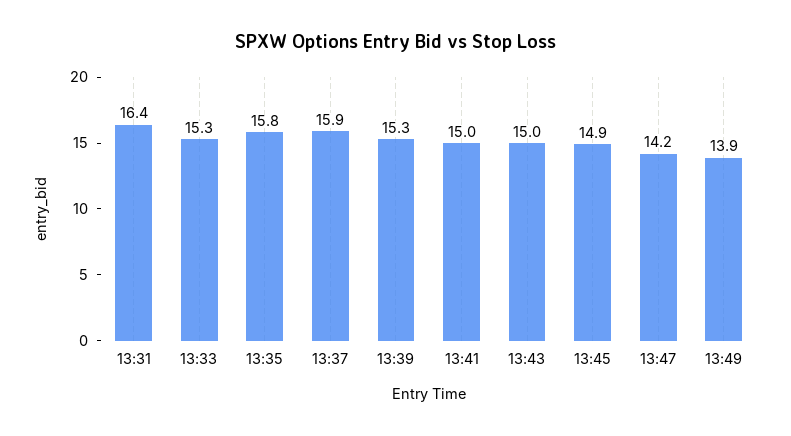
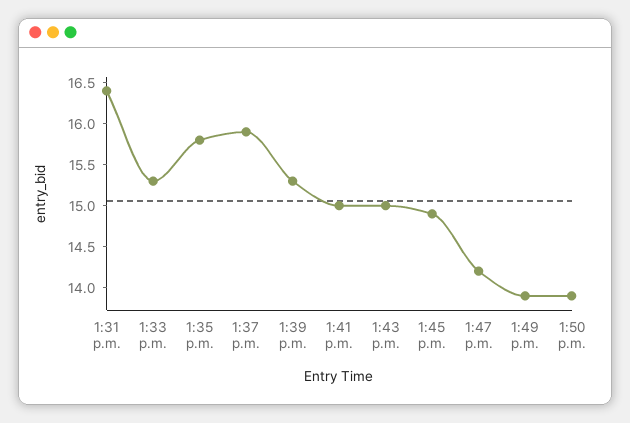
1:50 p.m.: none -> 13.9

